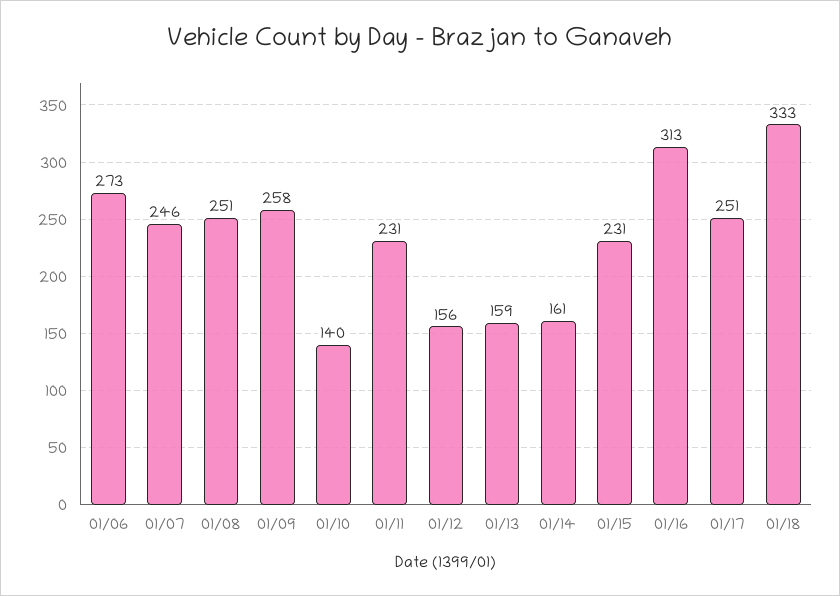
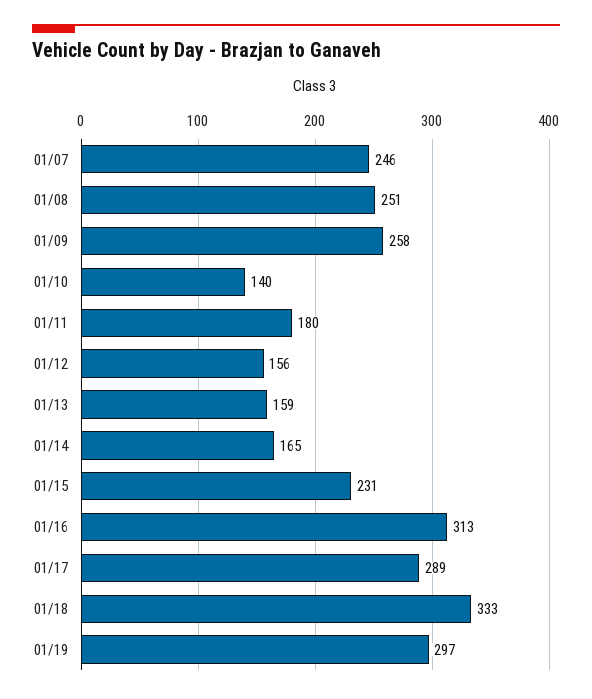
01/06: 273 -> none
01/11: 231 -> 180
01/14: 161 -> 165
01/17: 251 -> 289
01/19: none -> 297

